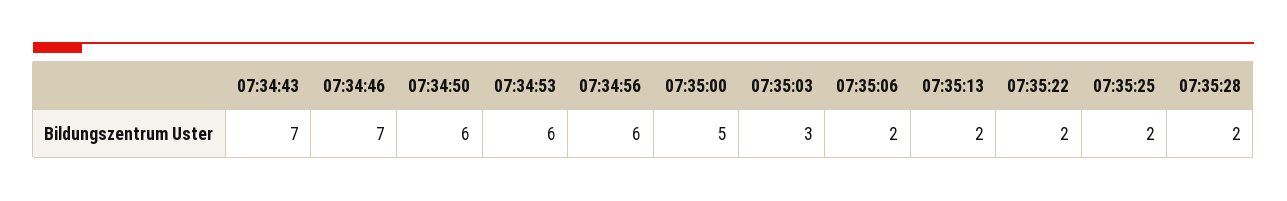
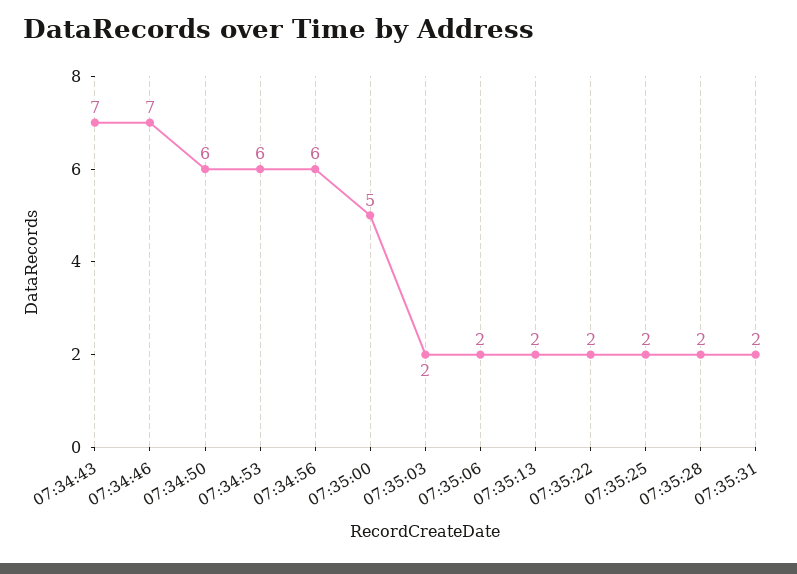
07:35:03: 3 -> 2
07:35:31: none -> 2

